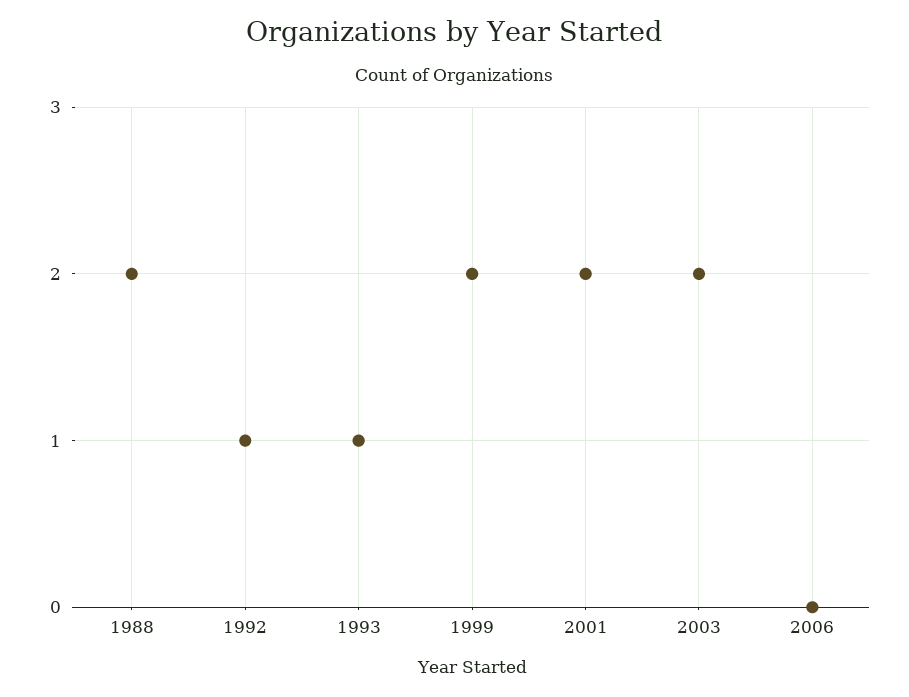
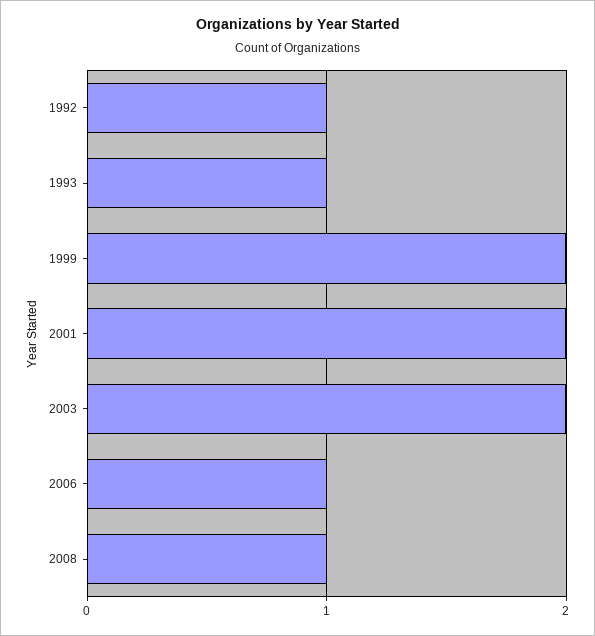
1988: 2 -> none
2006: 0 -> 1
2008: none -> 1

